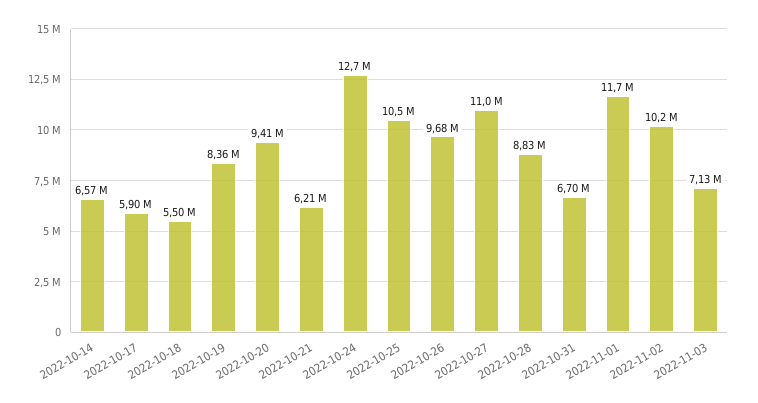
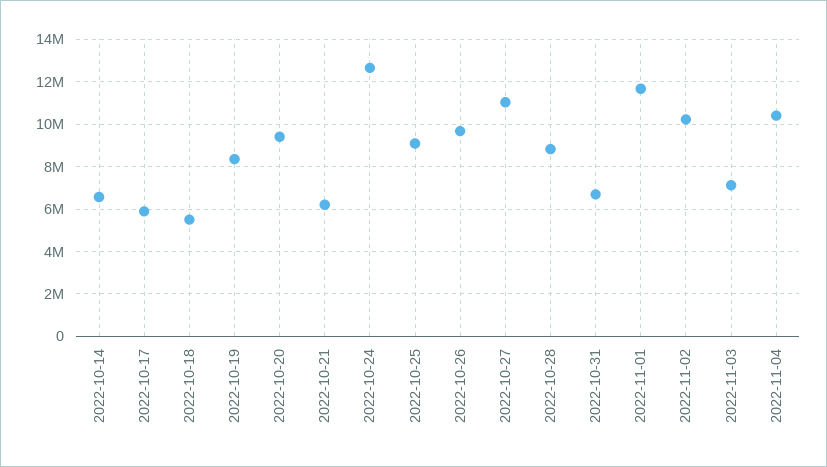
2022-10-25: 10500000 -> 9000000
2022-11-04: none -> 10500000

